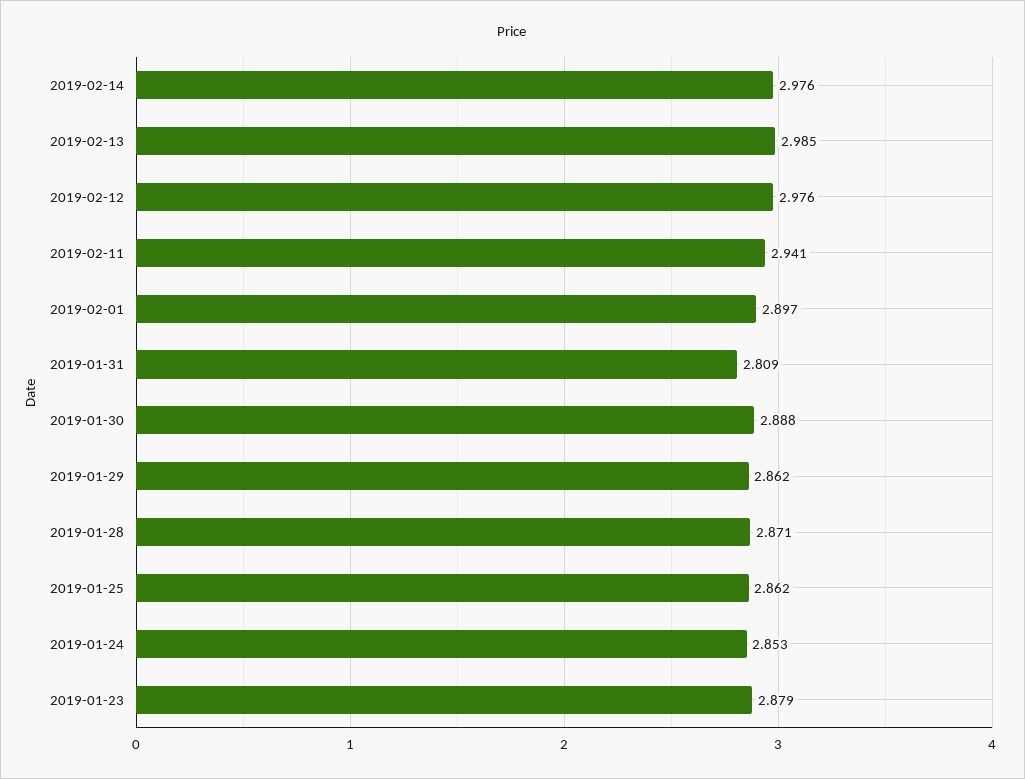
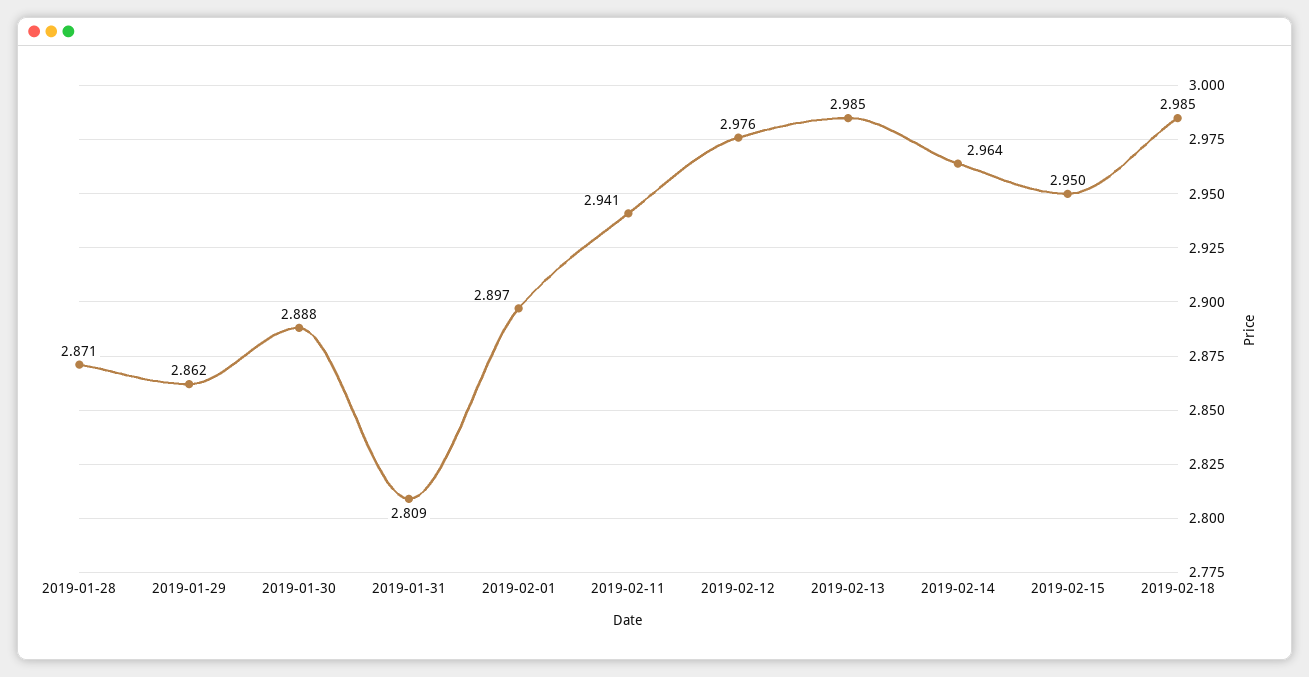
2019-02-14: 2.976 -> 2.964
2019-01-25: 2.862 -> none
2019-01-24: 2.853 -> none
2019-01-23: 2.879 -> none
2019-02-15: none -> 2.95
2019-02-18: none -> 2.985

